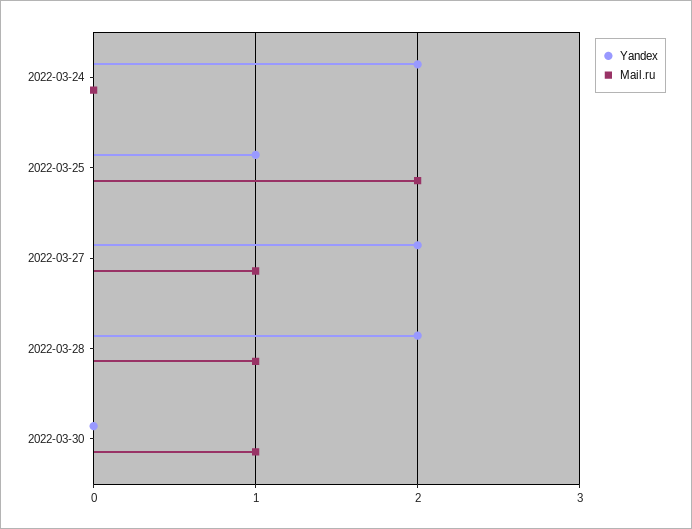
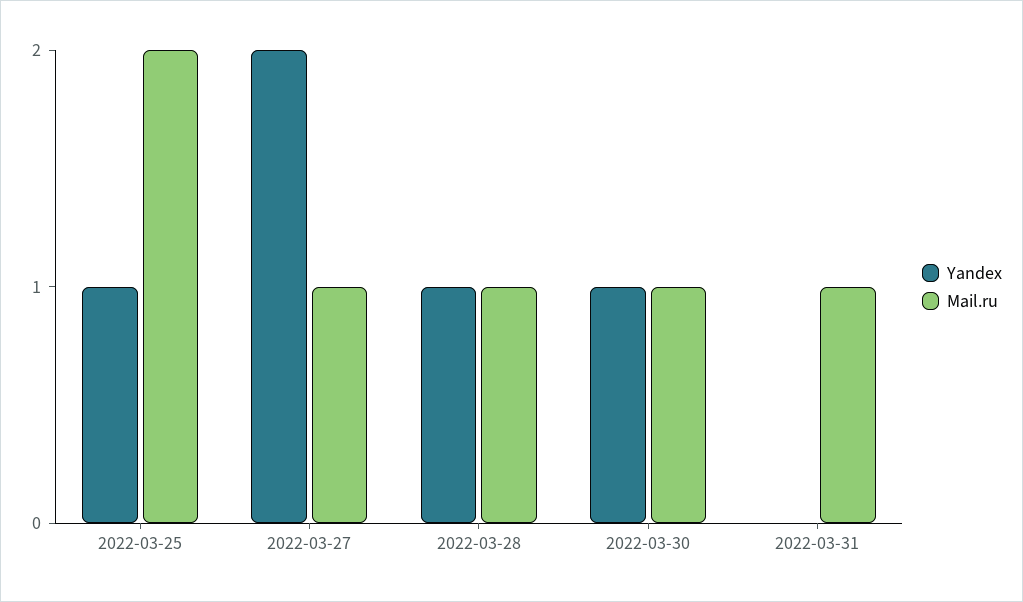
Yandex, 2022-03-24: 2 -> none
Mail.ru, 2022-03-24: 0 -> none
Yandex, 2022-03-28: 2 -> 1
Yandex, 2022-03-30: 0 -> 1
Yandex, 2022-03-31: none -> 0
Mail.ru, 2022-03-31: none -> 1

